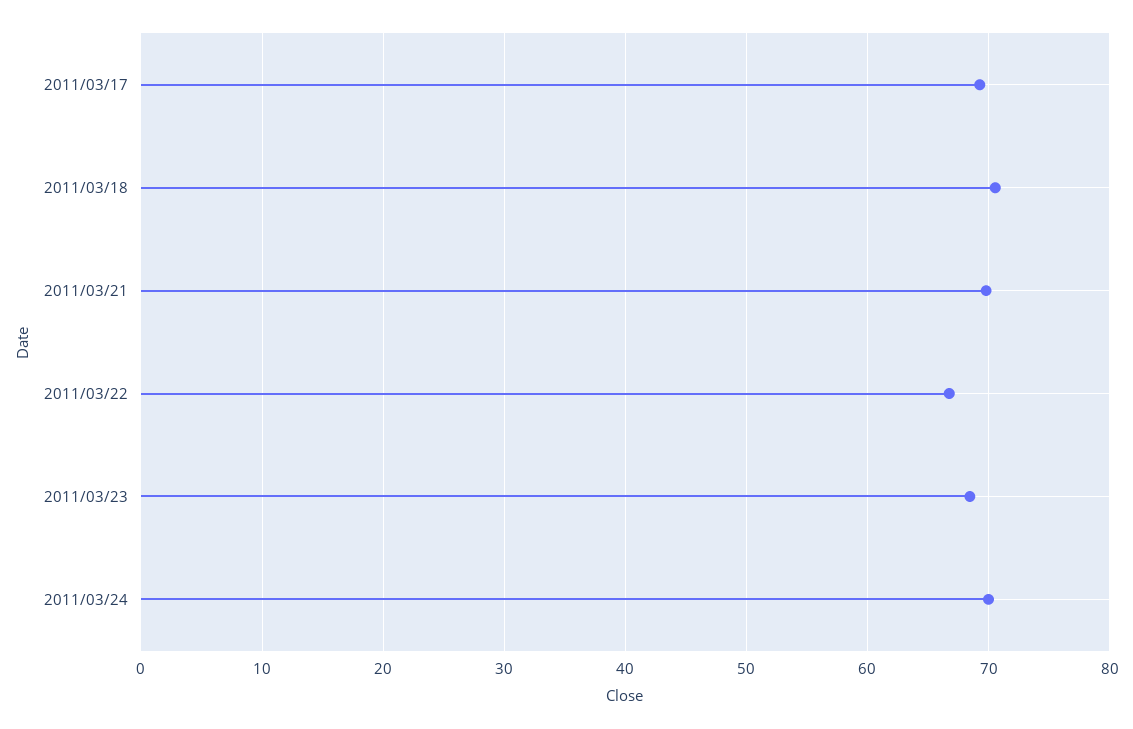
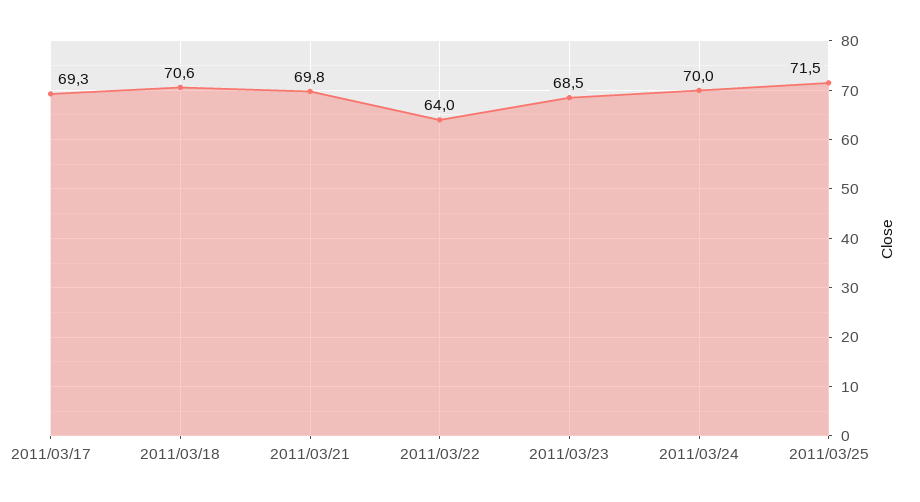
2011/03/22: 67 -> 64
2011/03/25: none -> 71.5

